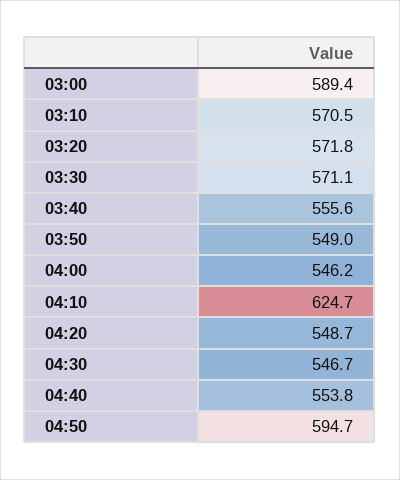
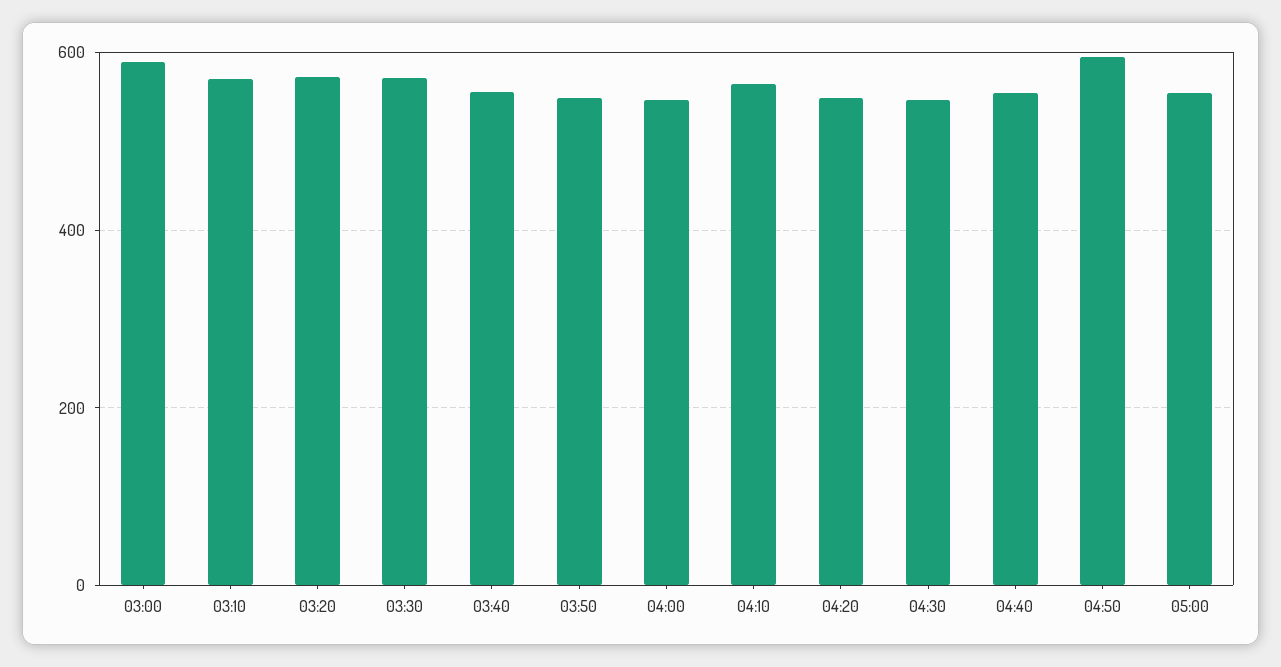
04:10: 624.7 -> 560
05:00: none -> 560

